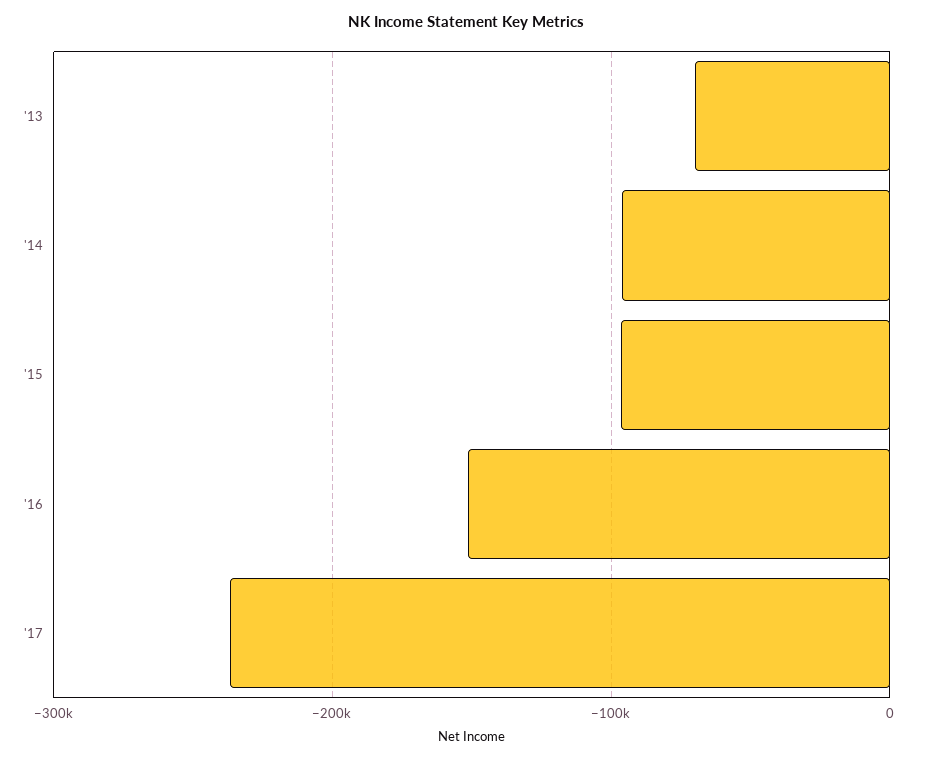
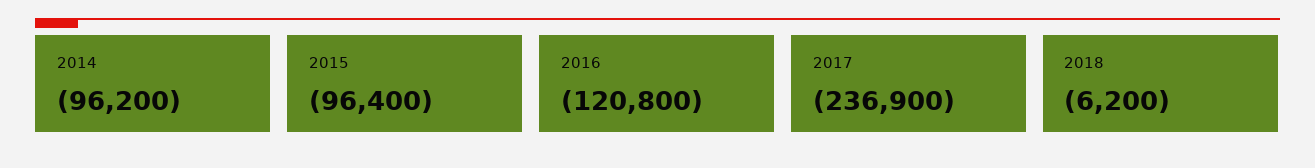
'13: -70000 -> none
'16: -150000 -> -120800
2018: none -> -6200

